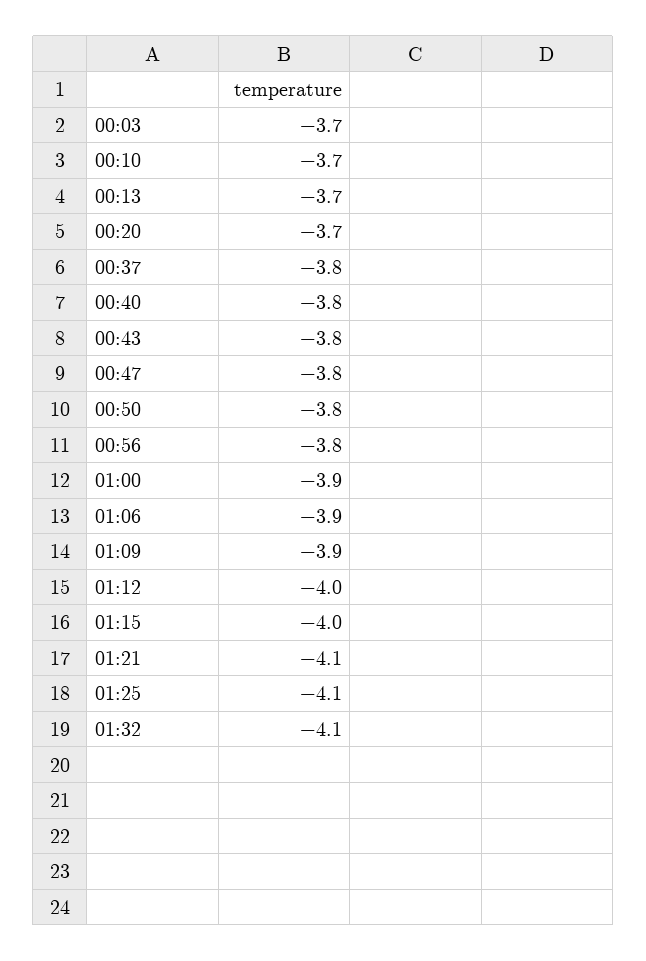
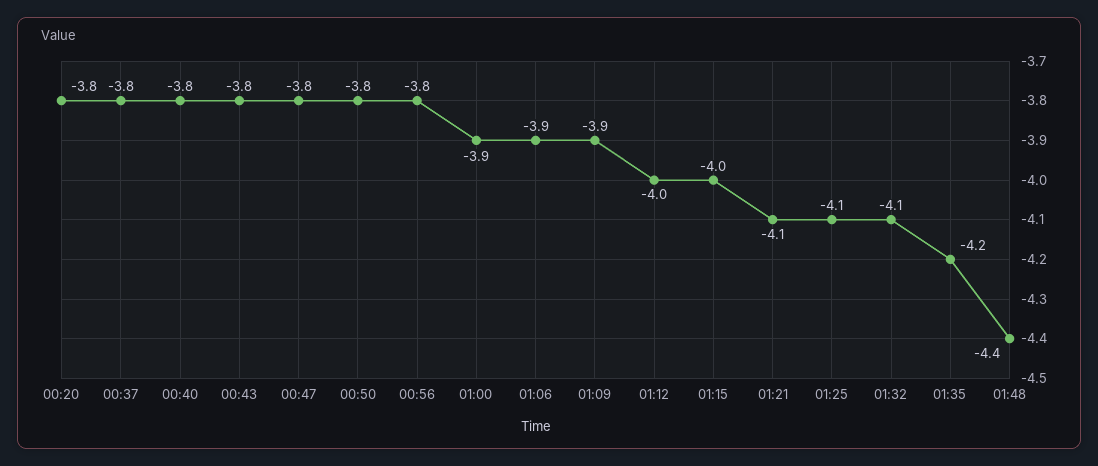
00:03: -3.7 -> none
00:10: -3.7 -> none
00:13: -3.7 -> none
00:20: -3.7 -> -3.8
01:35: none -> -4.2
01:48: none -> -4.4

